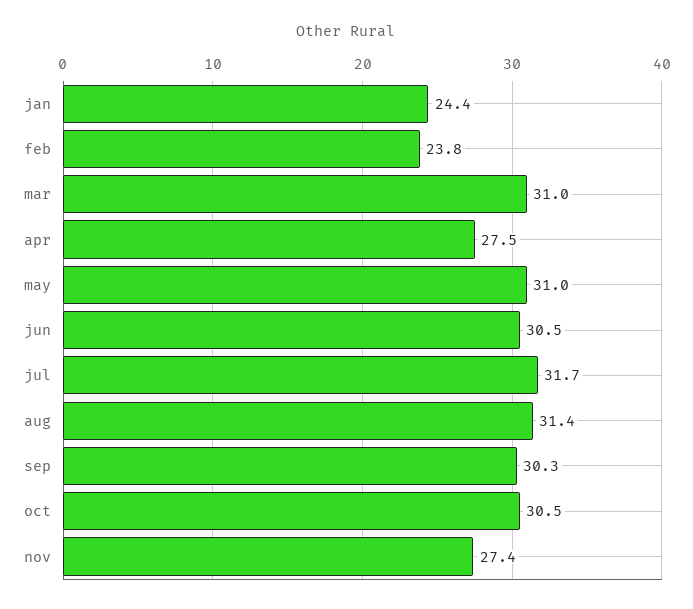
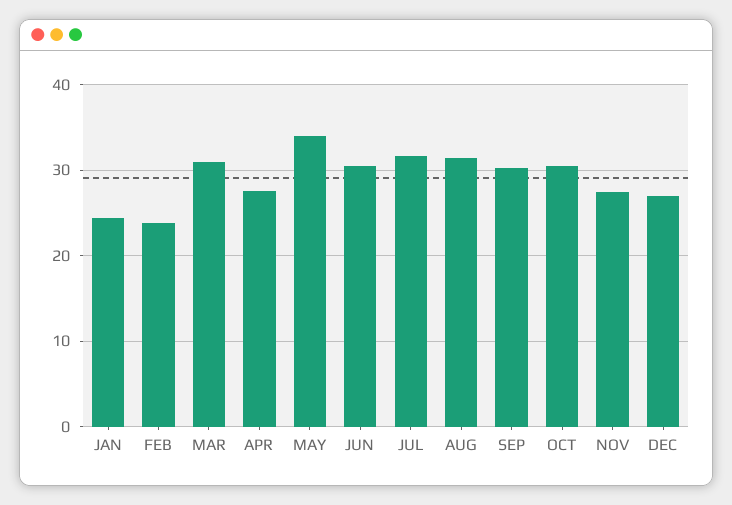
may: 31 -> 34
DEC: none -> 27

